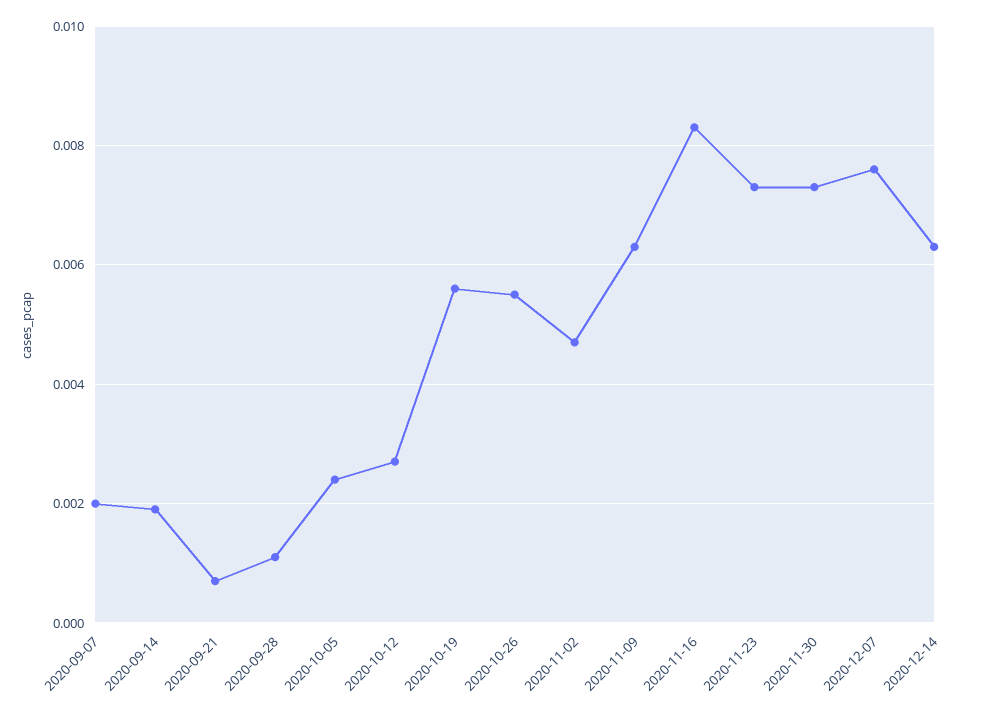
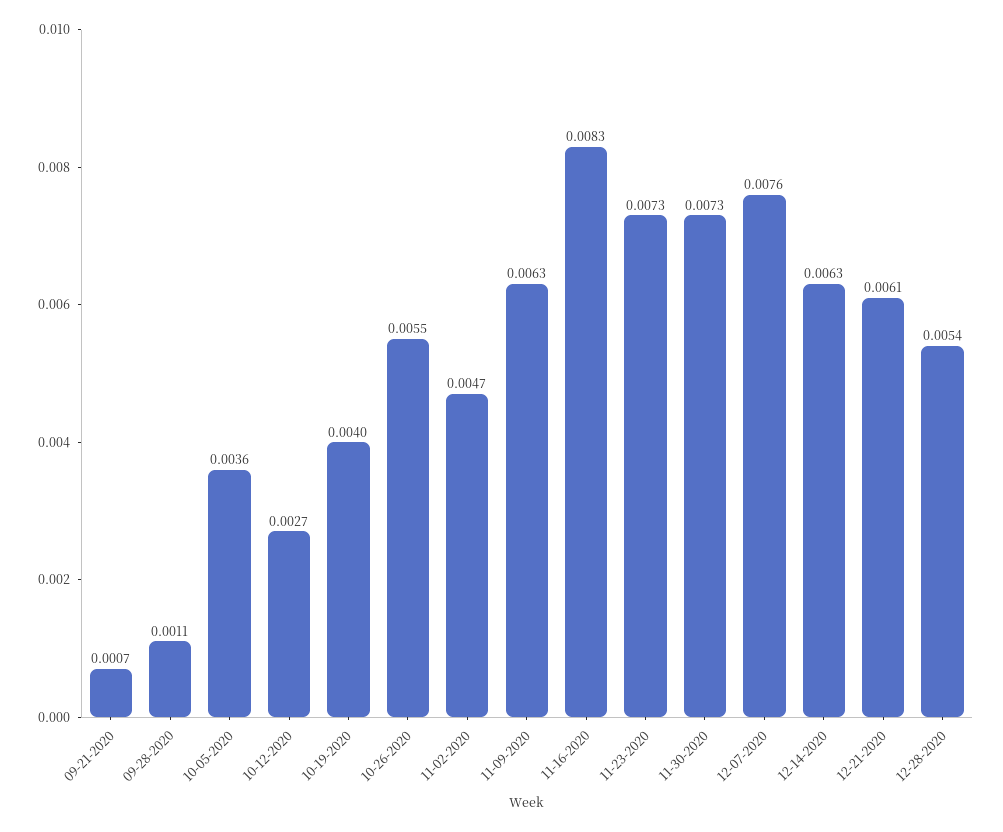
2020-09-07: 0.002 -> none
2020-09-14: 0.002 -> none
2020-10-05: 0.0025 -> 0.0036
2020-10-19: 0.0055 -> 0.004
12-21-2020: none -> 0.0061
12-28-2020: none -> 0.0054

